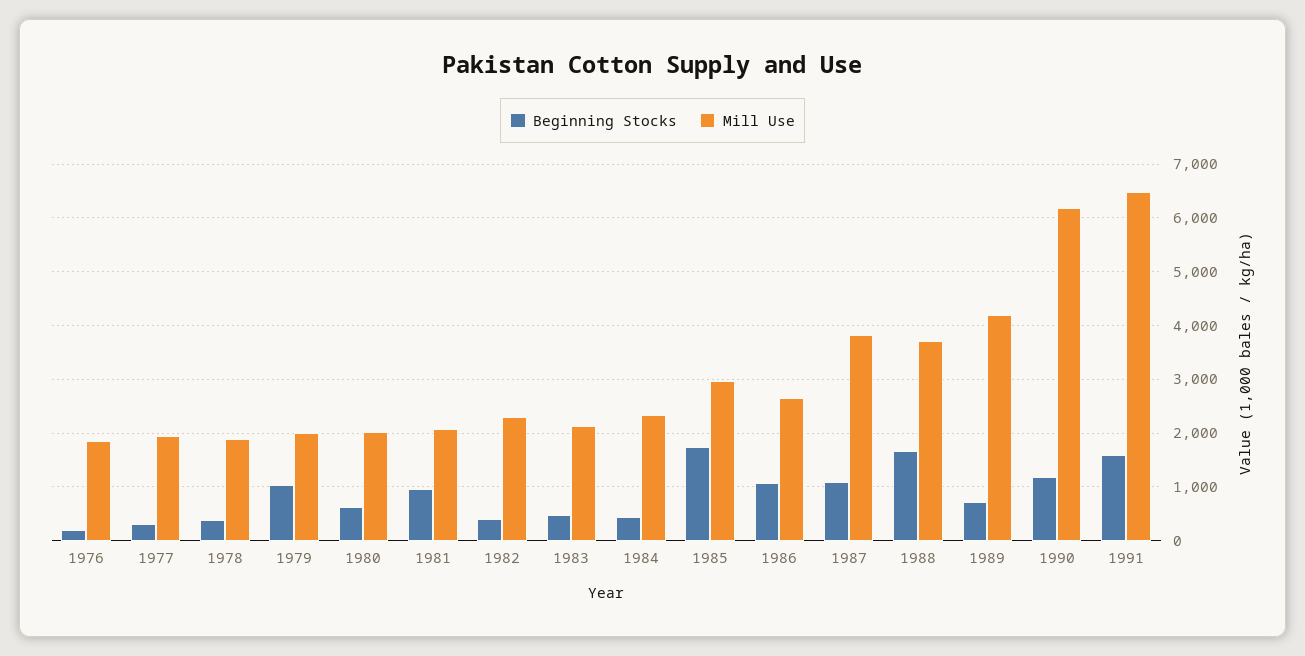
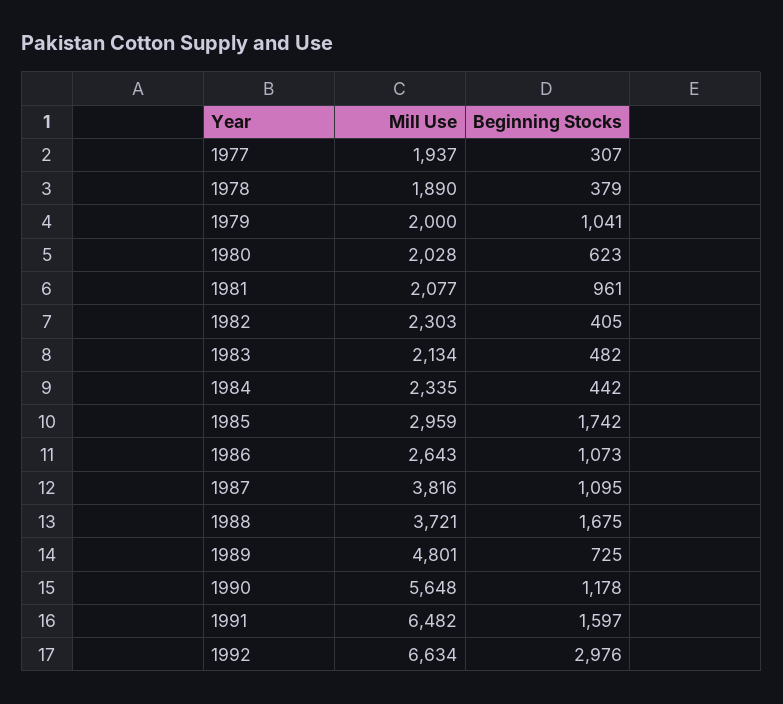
Beginning Stocks, 1976: 200 -> none
Mill Use, 1976: 1800 -> none
Mill Use, 1989: 4200 -> 4801
Mill Use, 1990: 6200 -> 5648
Mill Use, 1992: none -> 6634
Beginning Stocks, 1992: none -> 2976

